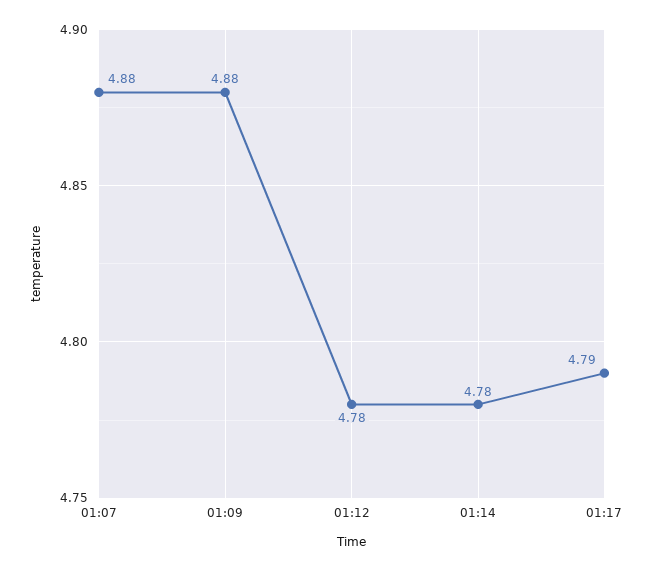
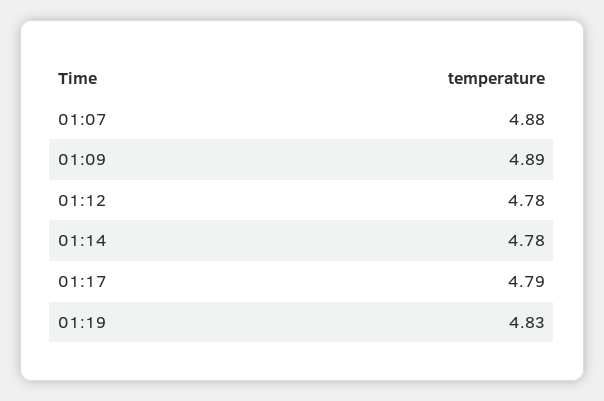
01:09: 4.88 -> 4.89
01:19: none -> 4.83

